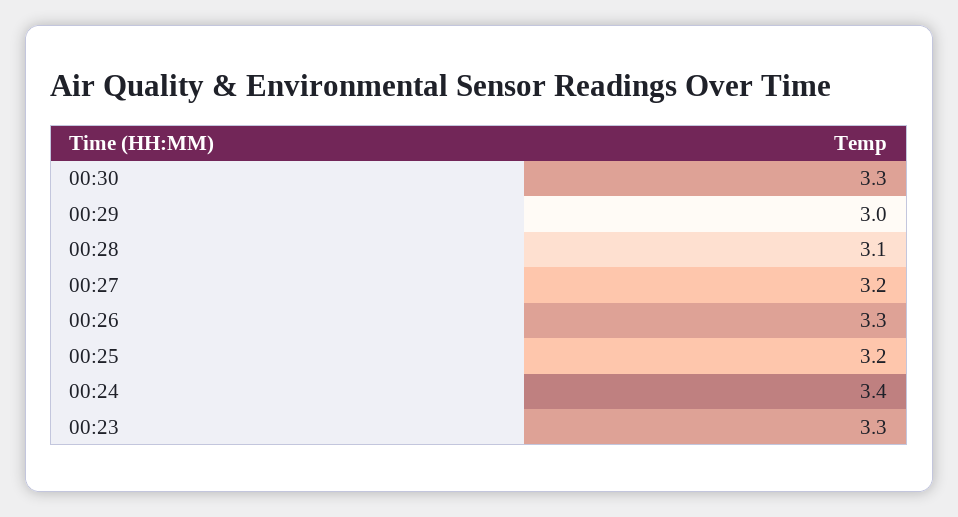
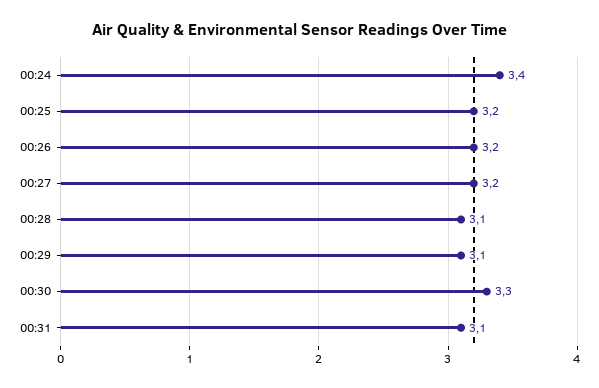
00:29: 3 -> 3.1
00:26: 3.3 -> 3.2
00:23: 3.3 -> none
00:31: none -> 3.1

